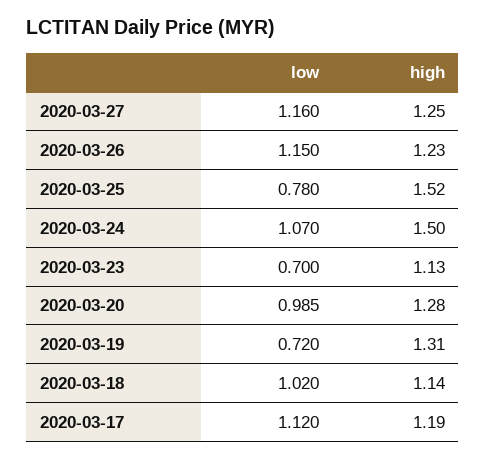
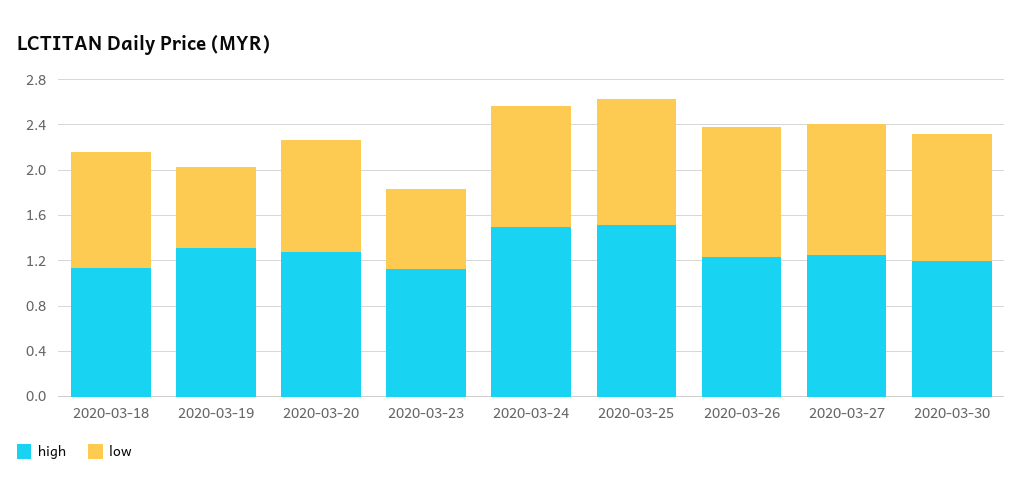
low, 2020-03-25: 0.78 -> 1.1
low, 2020-03-17: 1.12 -> none
high, 2020-03-17: 1.19 -> none
high, 2020-03-30: none -> 1.2
low, 2020-03-30: none -> 1.1

